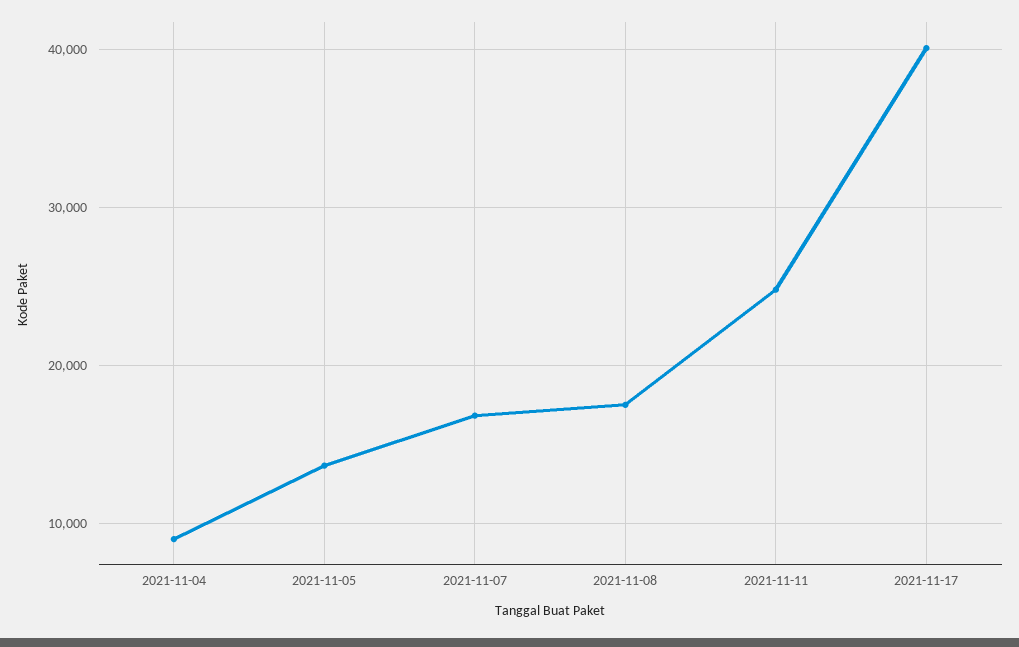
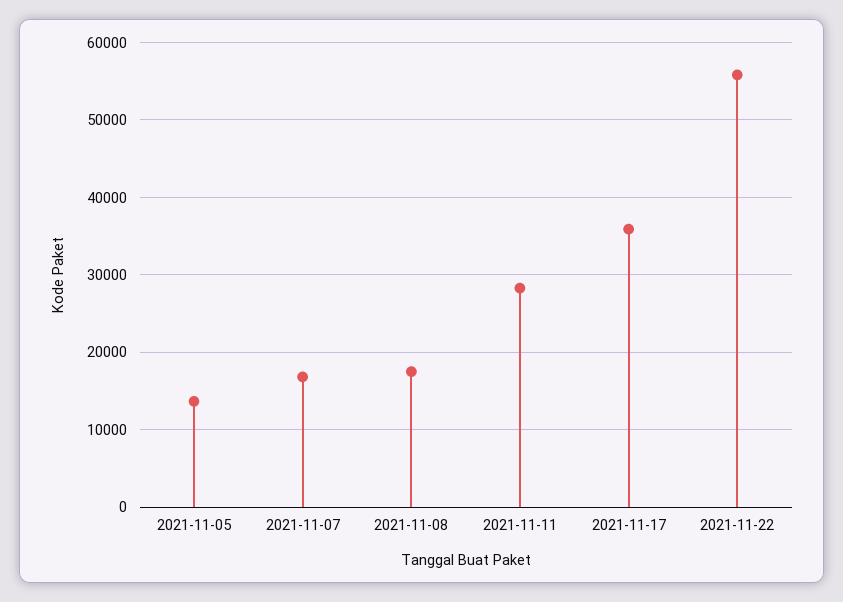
2021-11-04: 9000 -> none
2021-11-11: 25000 -> 28000
2021-11-17: 40000 -> 36000
2021-11-22: none -> 56000

